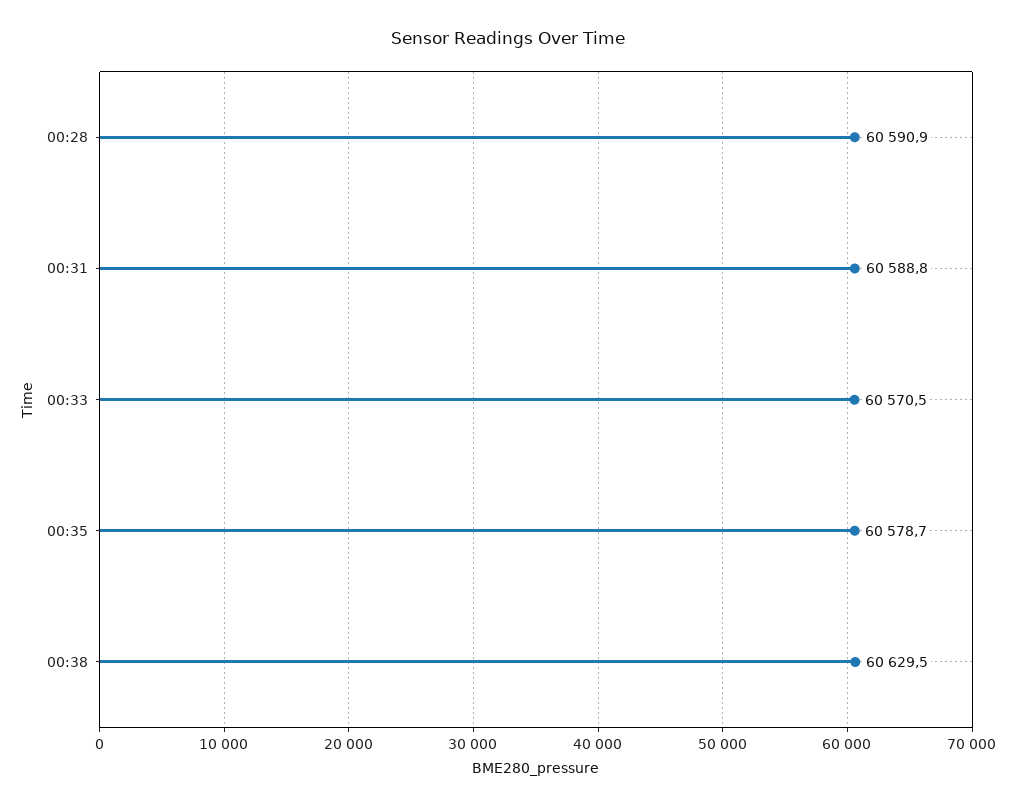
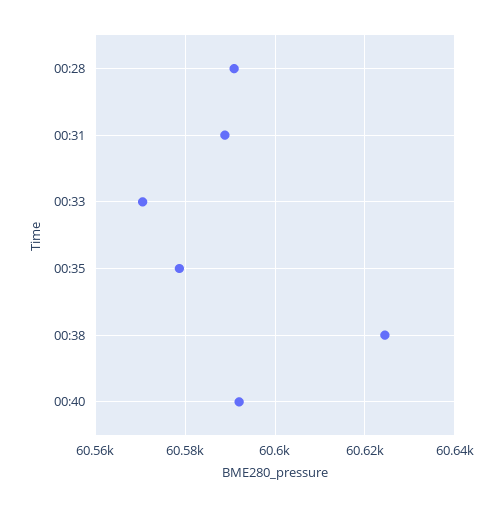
00:38: 60629.5 -> 60624
00:40: none -> 60592

